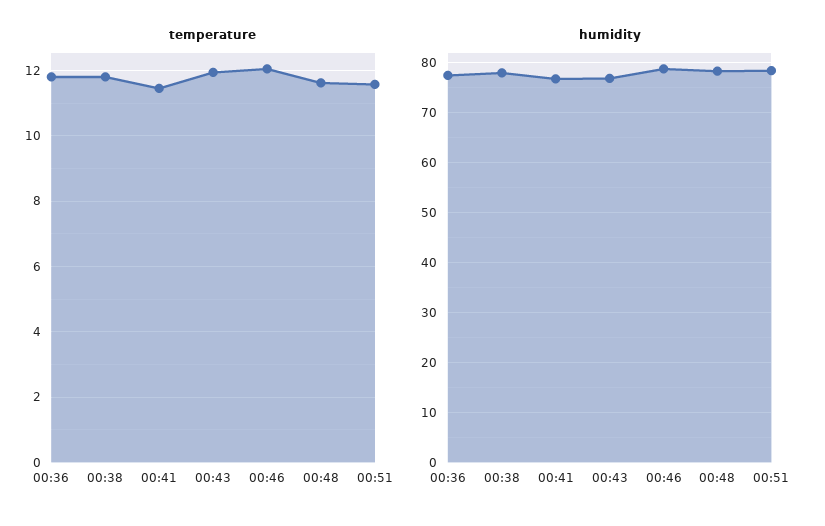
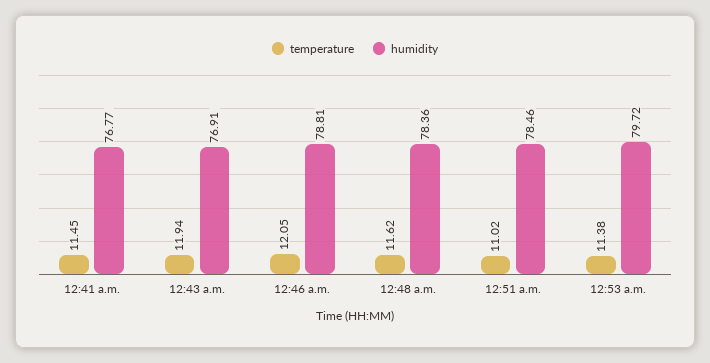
temperature, 00:36: 11.8 -> none
temperature, 00:38: 11.8 -> none
temperature, 00:51: 11.6 -> 11.02
humidity, 00:36: 78 -> none
humidity, 00:38: 78 -> none
temperature, 12:53 a.m.: none -> 11.38
humidity, 12:53 a.m.: none -> 79.72

